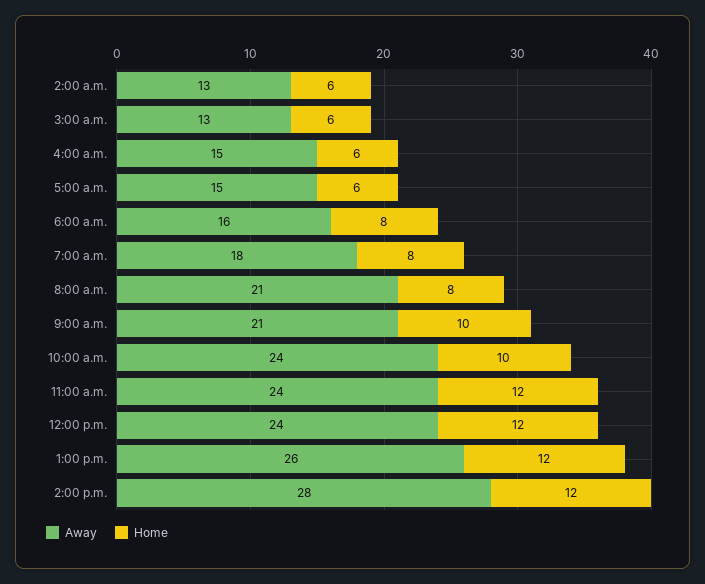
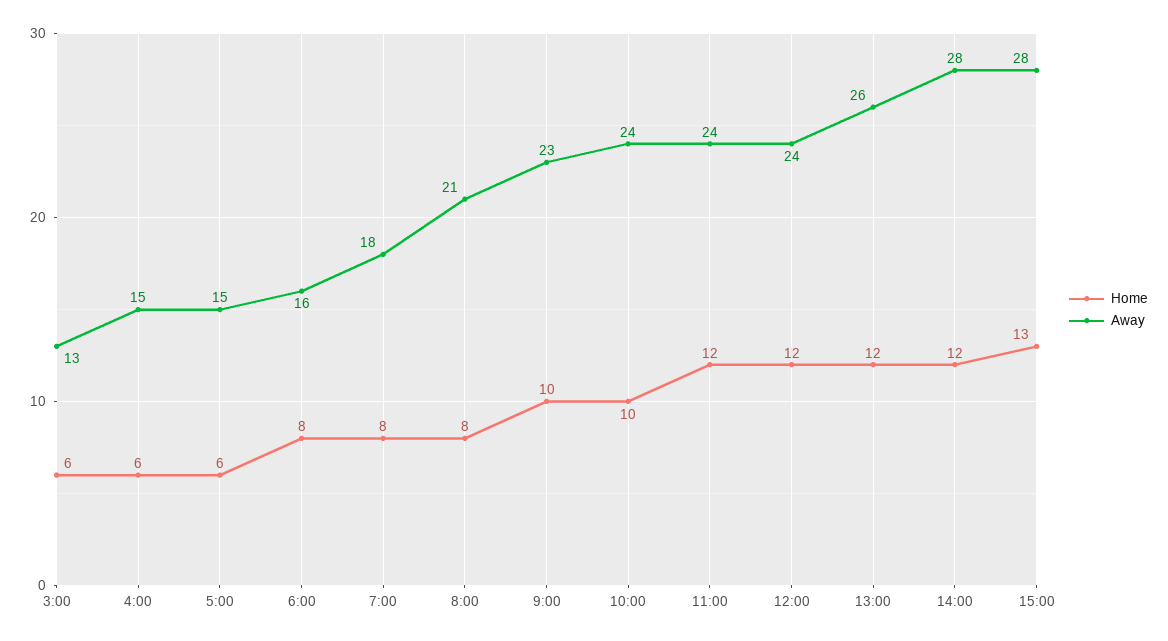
Away, 2:00 a.m.: 13 -> none
Home, 2:00 a.m.: 6 -> none
Away, 9:00 a.m.: 21 -> 23
Home, 15:00: none -> 13
Away, 15:00: none -> 28

